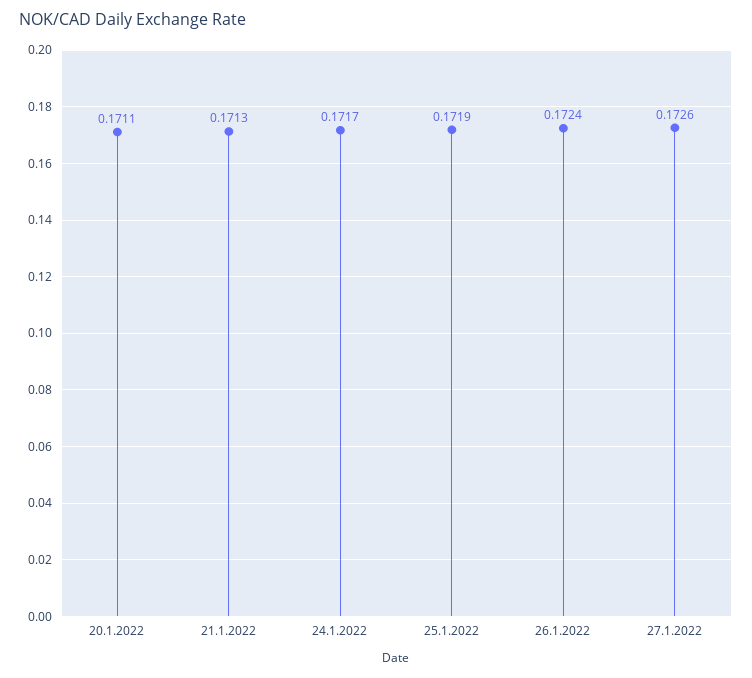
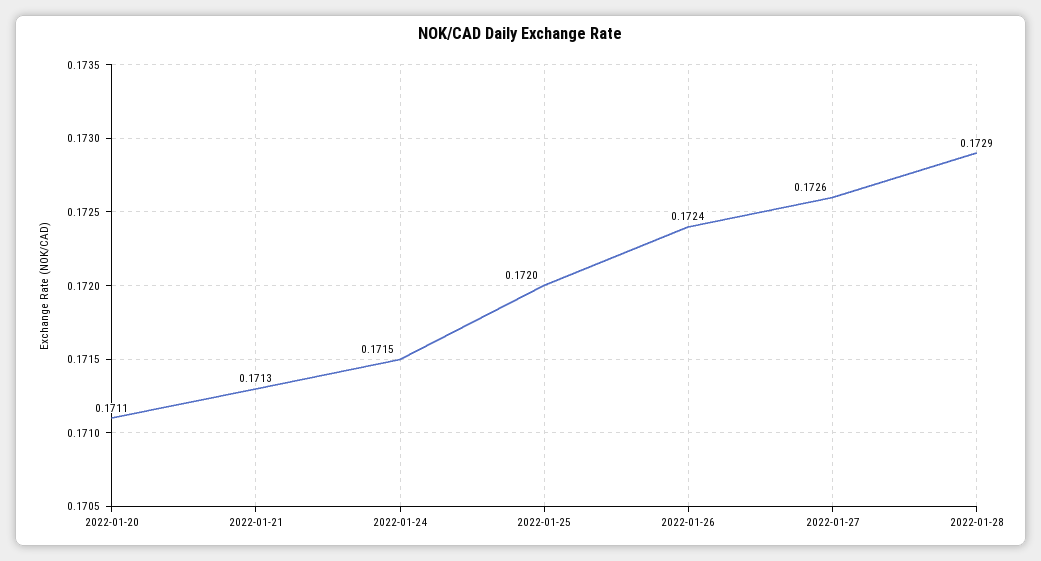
24.1.2022: 0.1717 -> 0.1715
25.1.2022: 0.1719 -> 0.172
2022-01-28: none -> 0.1729

